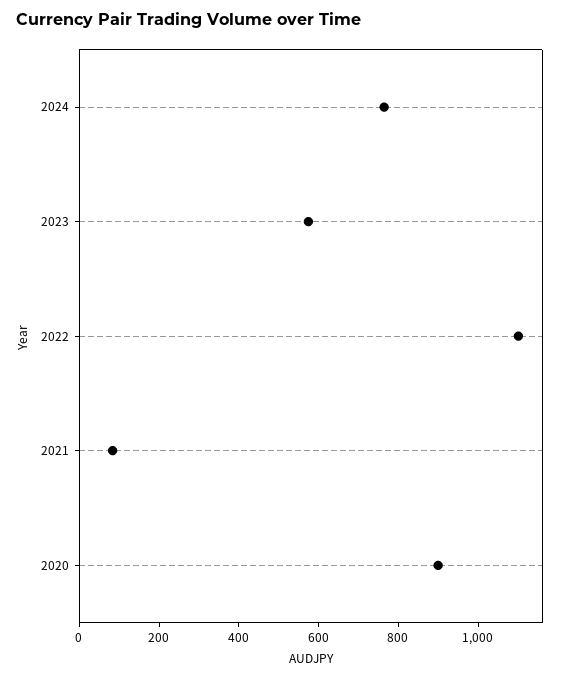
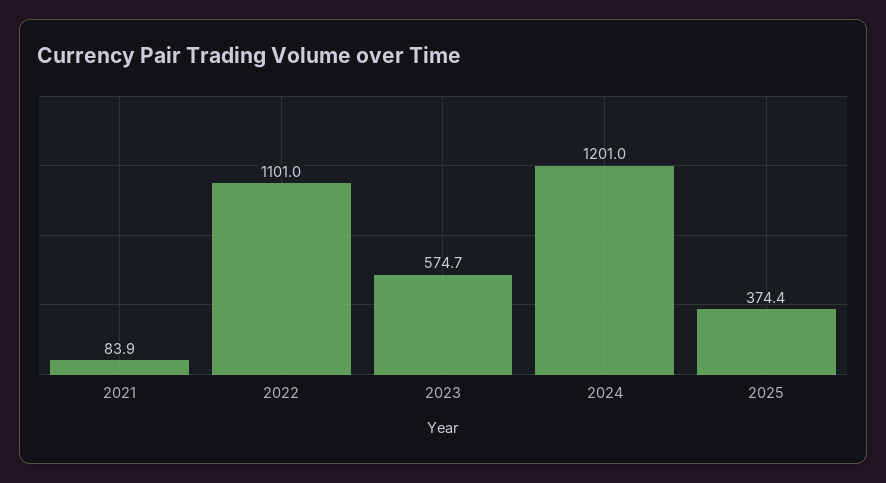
2024: 750 -> 1201
2020: 900 -> none
2025: none -> 374.4

